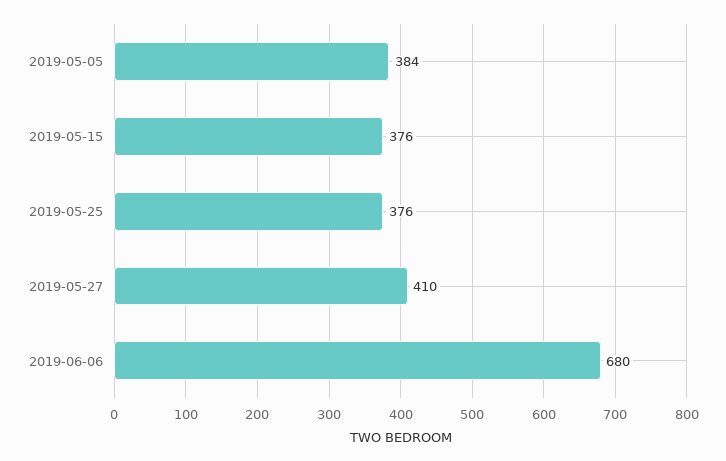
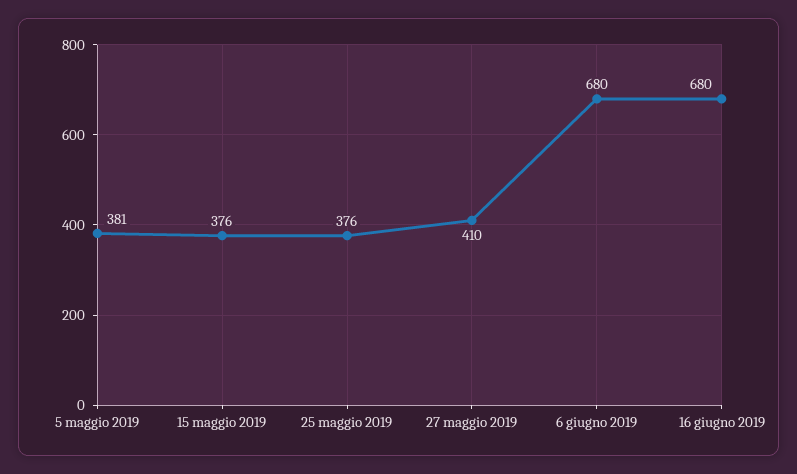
2019-05-05: 384 -> 381
16 giugno 2019: none -> 680

